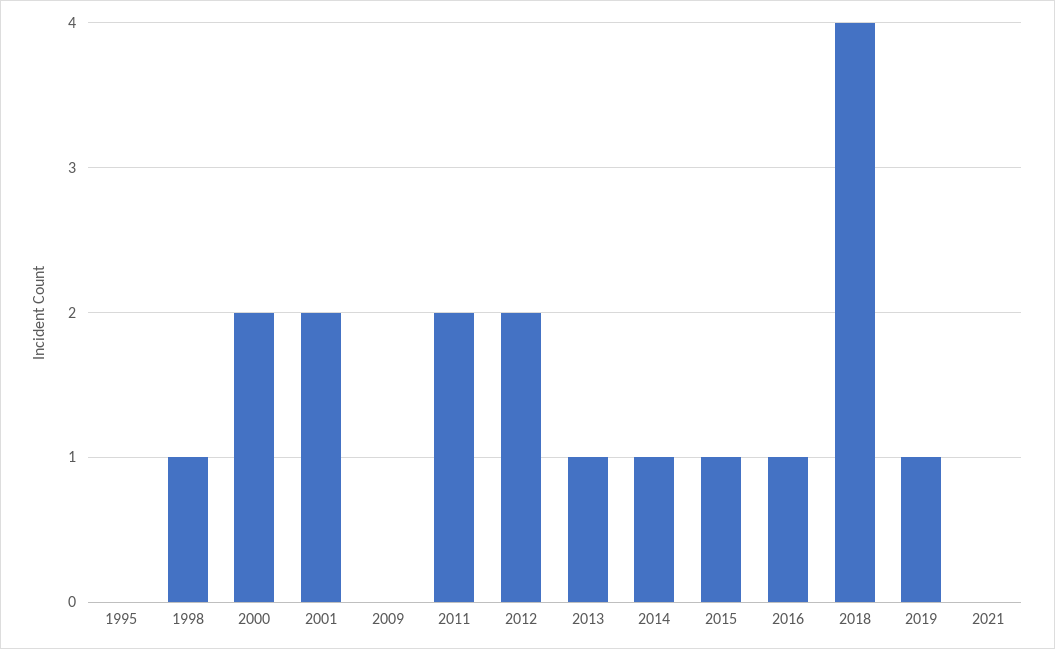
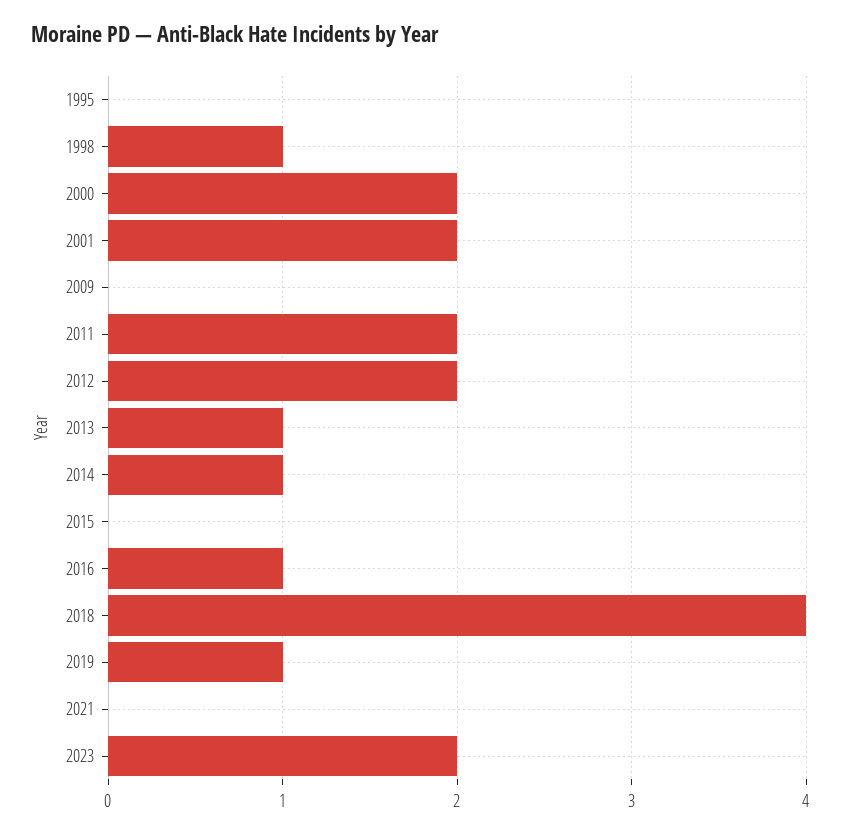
2015: 1 -> 0
2023: none -> 2

